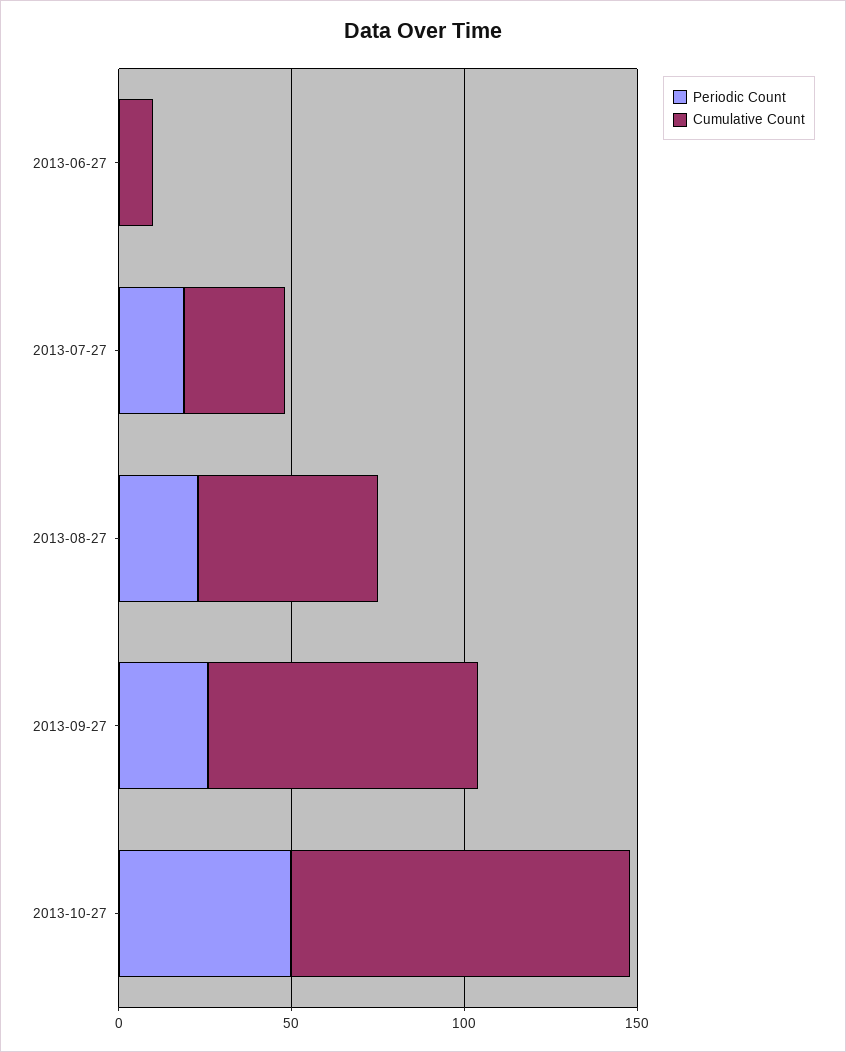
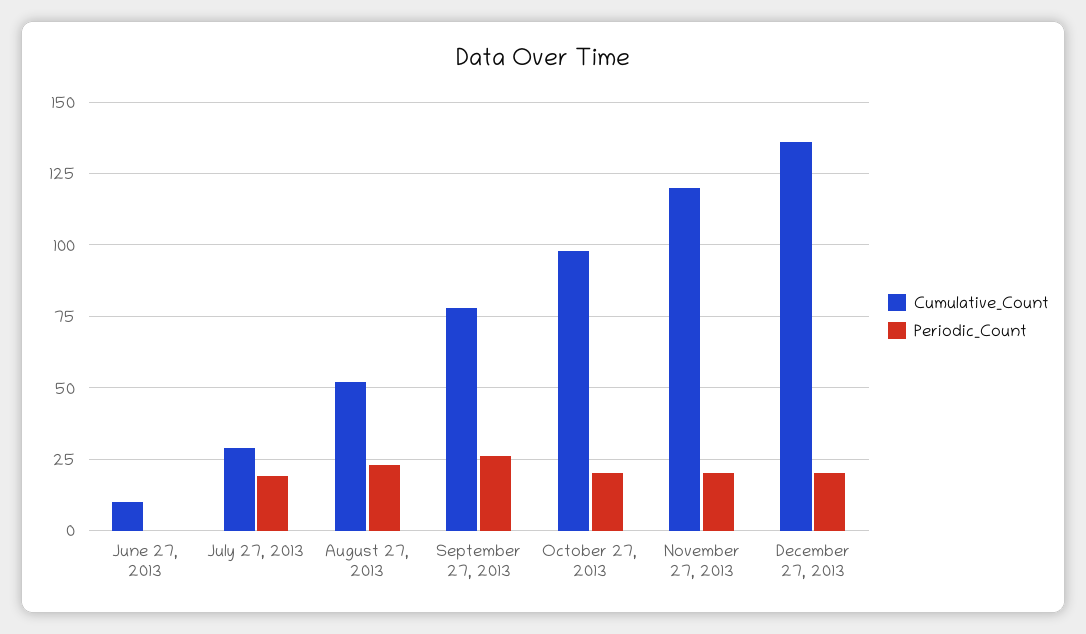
Periodic Count, 2013-10-27: 50 -> 20
Cumulative Count, November 27, 2013: none -> 120
Periodic Count, November 27, 2013: none -> 20
Cumulative Count, December 27, 2013: none -> 135
Periodic Count, December 27, 2013: none -> 20

